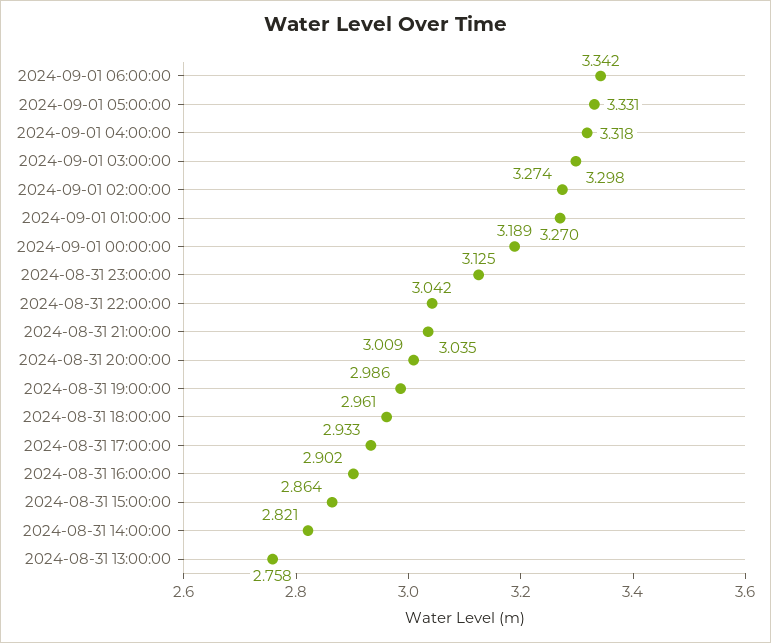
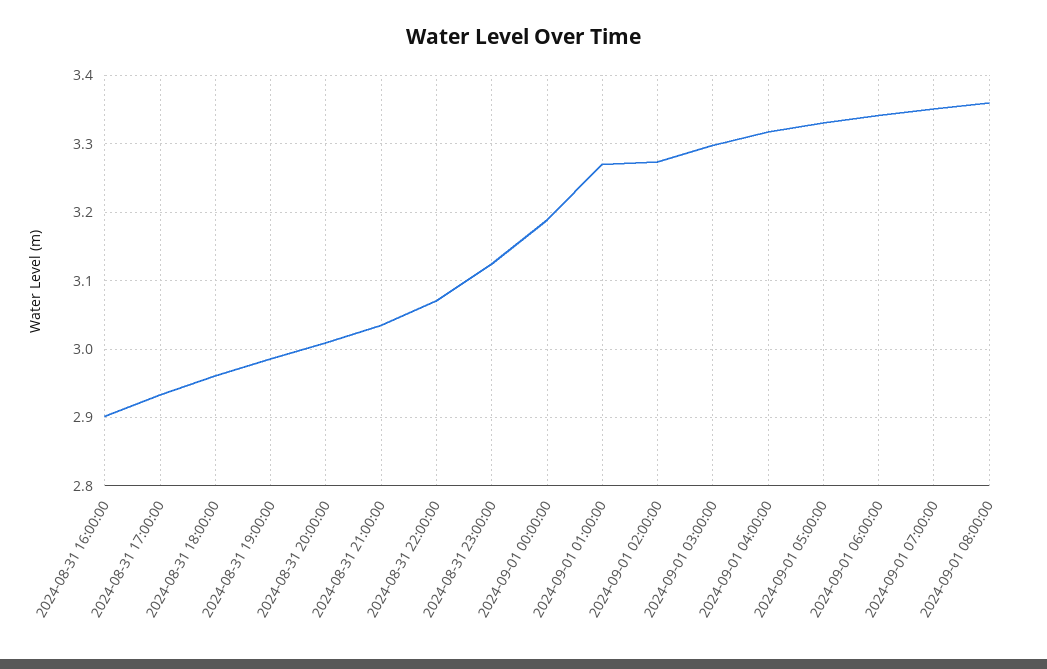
2024-08-31 22:00:00: 3.042 -> 3.07
2024-08-31 15:00:00: 2.864 -> none
2024-08-31 14:00:00: 2.821 -> none
2024-08-31 13:00:00: 2.758 -> none
2024-09-01 07:00:00: none -> 3.35
2024-09-01 08:00:00: none -> 3.36

